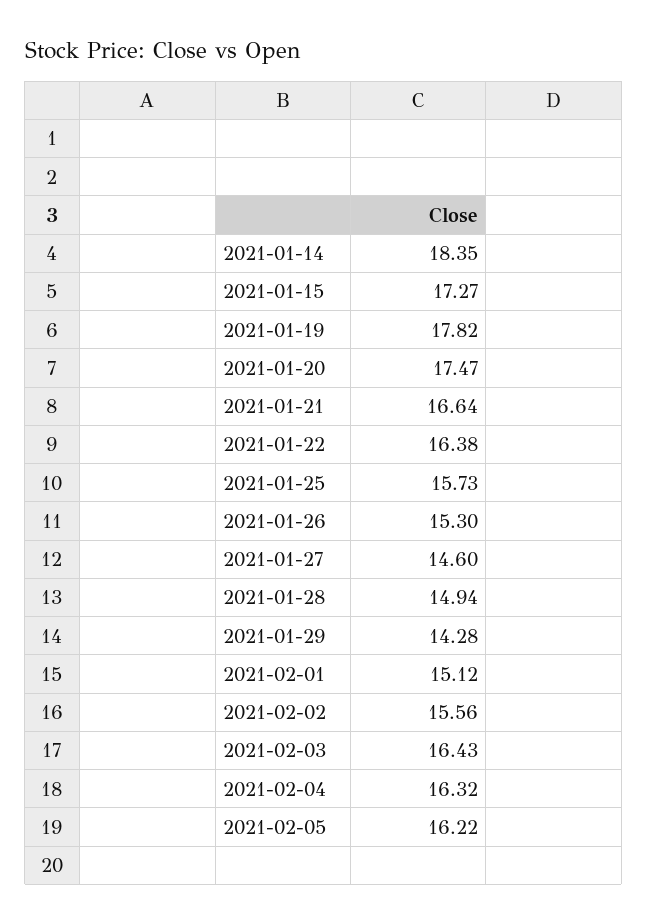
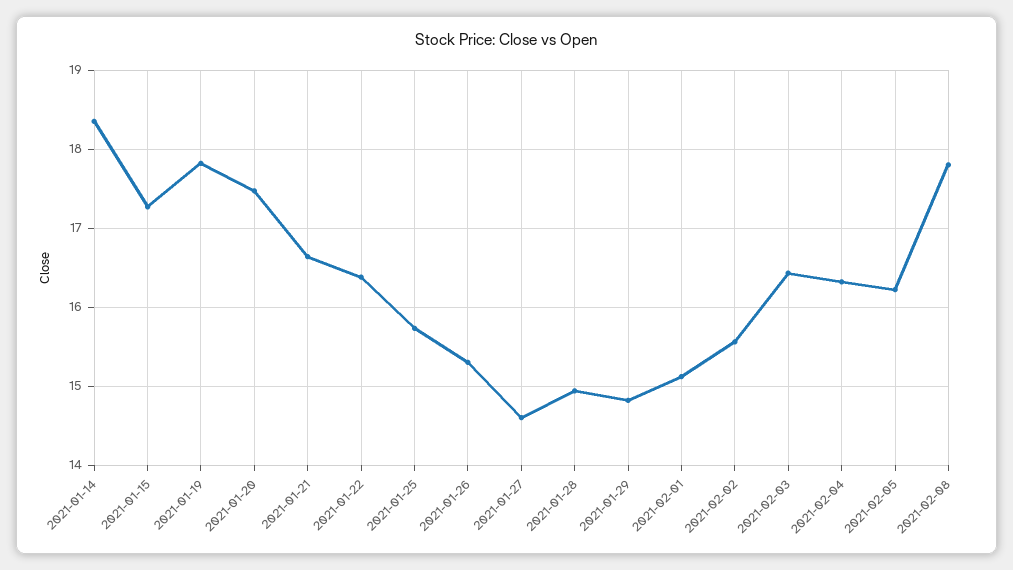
2021-01-29: 14.28 -> 14.8
2021-02-08: none -> 17.8

